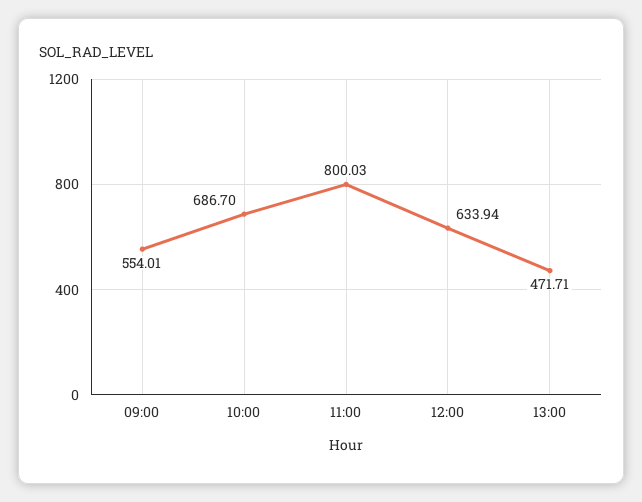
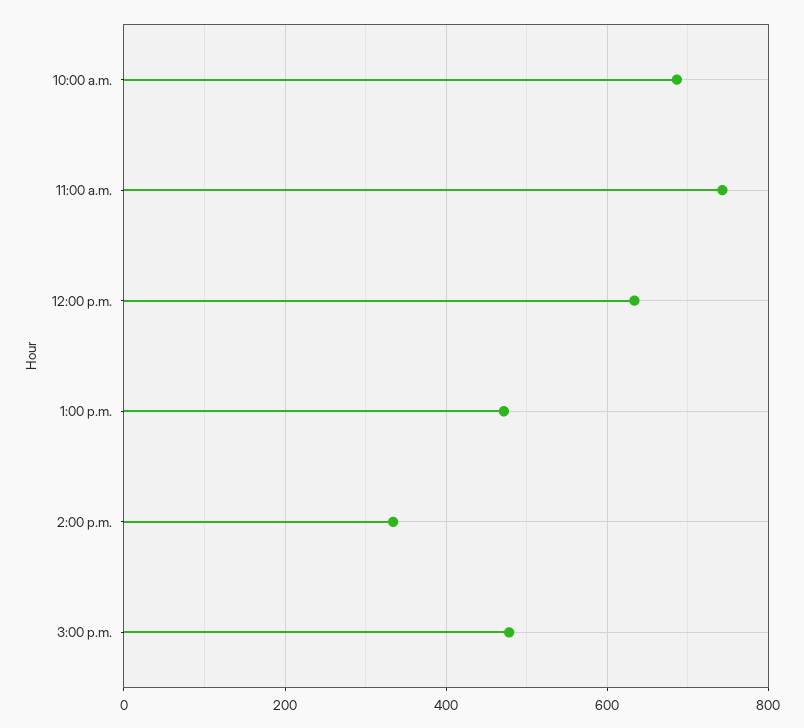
09:00: 554.01 -> none
11:00: 800.03 -> 740
2:00 p.m.: none -> 340
3:00 p.m.: none -> 480

